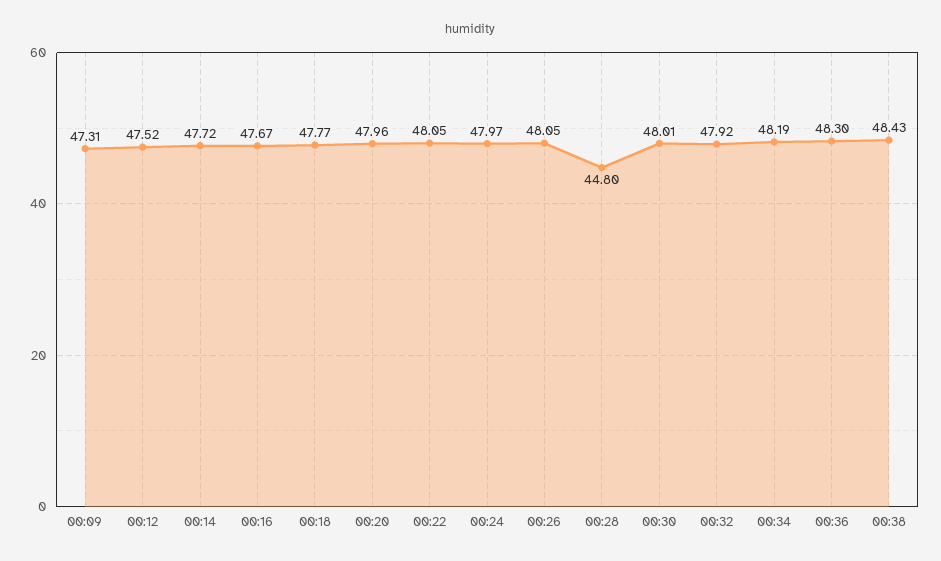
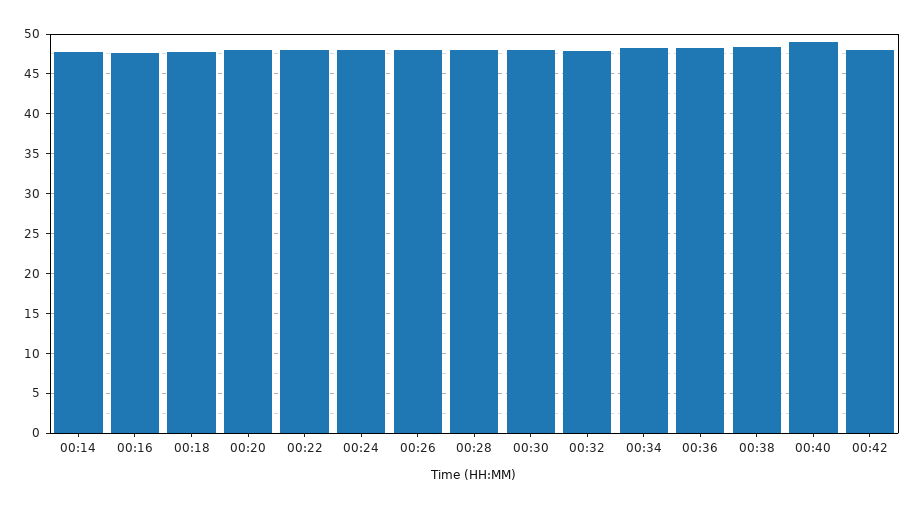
00:09: 47.31 -> none
00:12: 47.52 -> none
00:28: 44.8 -> 48
00:40: none -> 49
00:42: none -> 48

